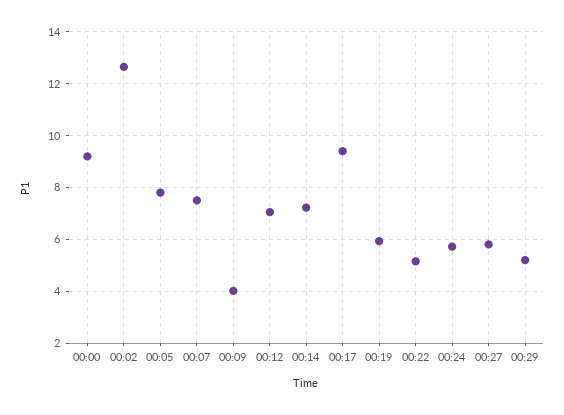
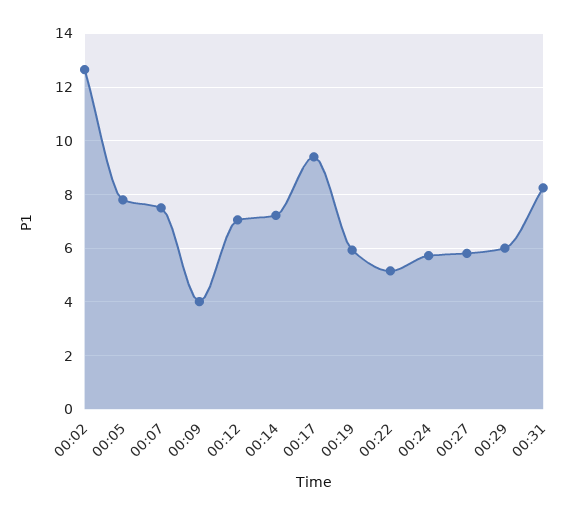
00:00: 9.25 -> none
00:29: 5.25 -> 6
00:31: none -> 8.25

